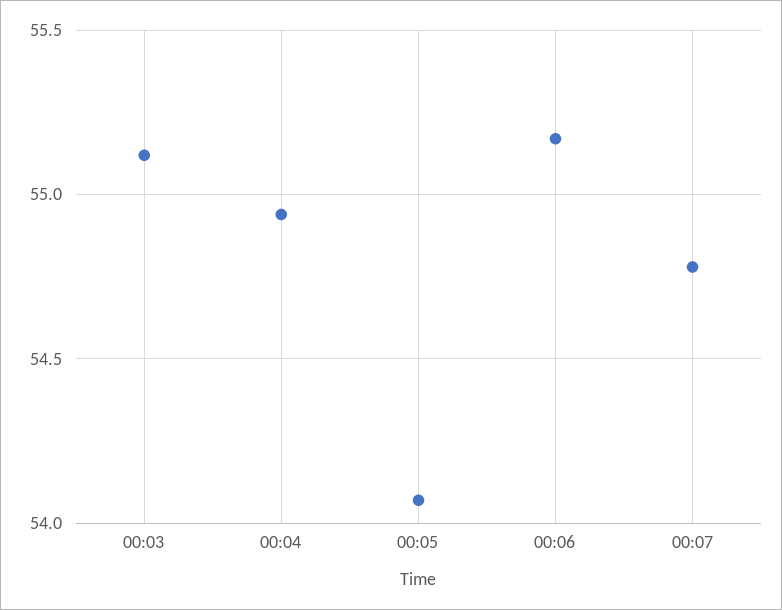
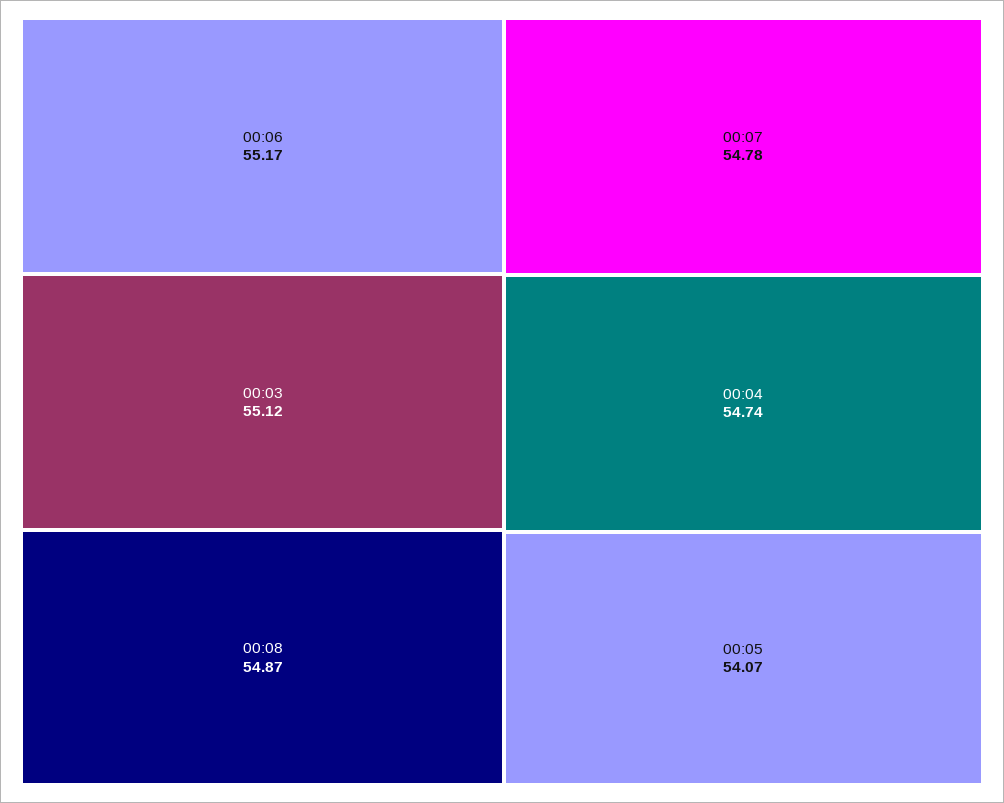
00:04: 54.95 -> 54.74
00:08: none -> 54.87

